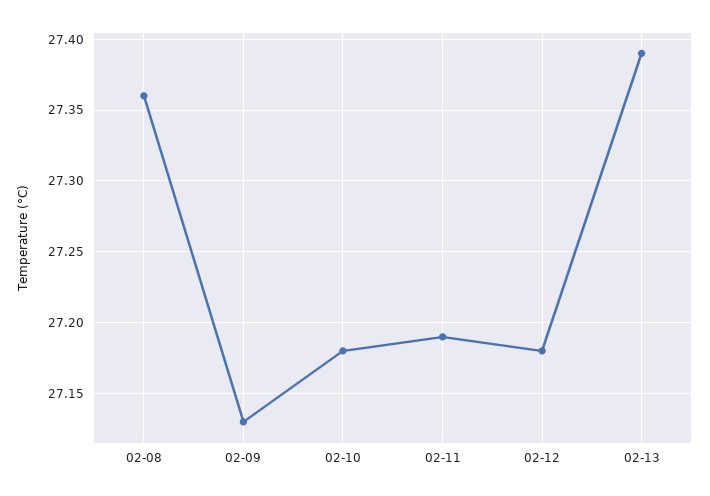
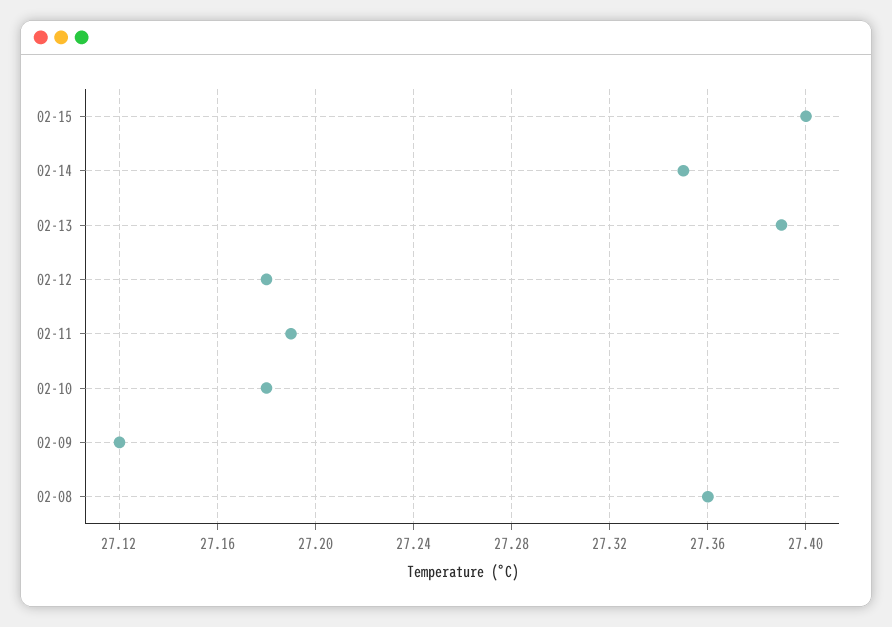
02-09: 27.13 -> 27.12
02-15: none -> 27.4
02-14: none -> 27.35

